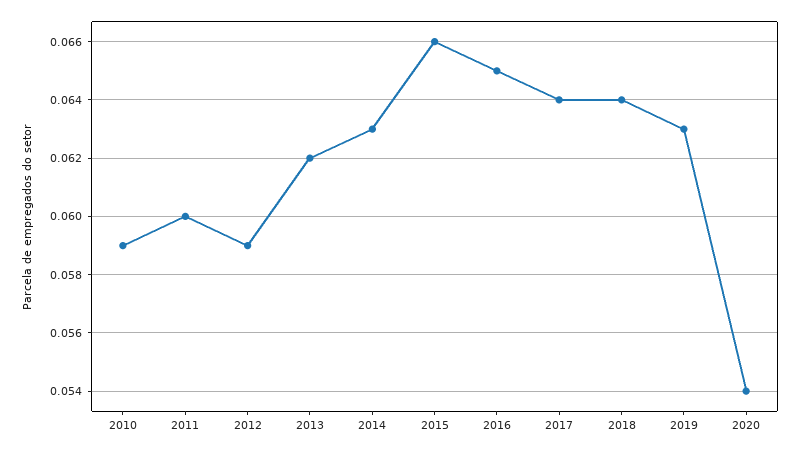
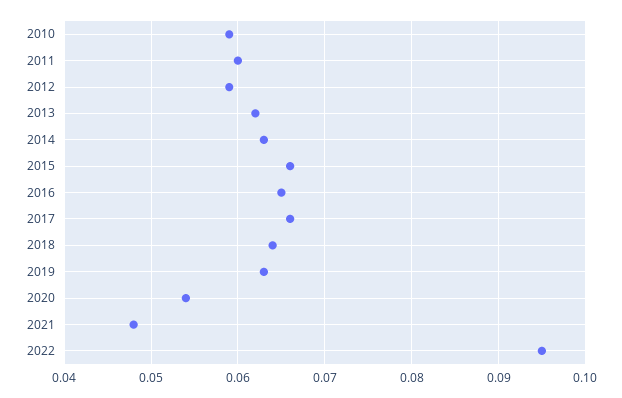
2017: 0.064 -> 0.066
2021: none -> 0.048
2022: none -> 0.095

